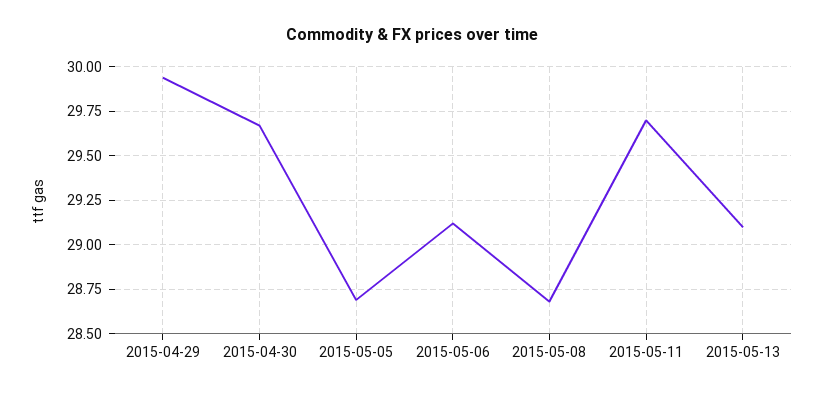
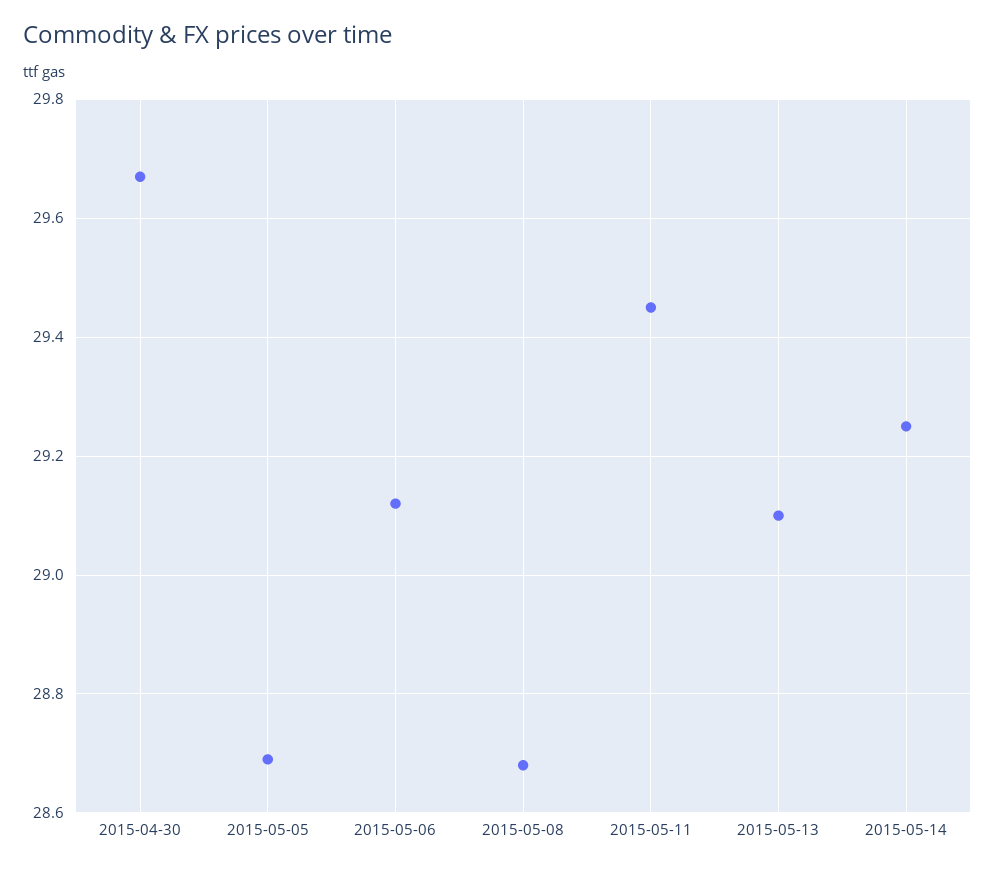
2015-04-29: 29.95 -> none
2015-05-11: 29.7 -> 29.45
2015-05-14: none -> 29.25

